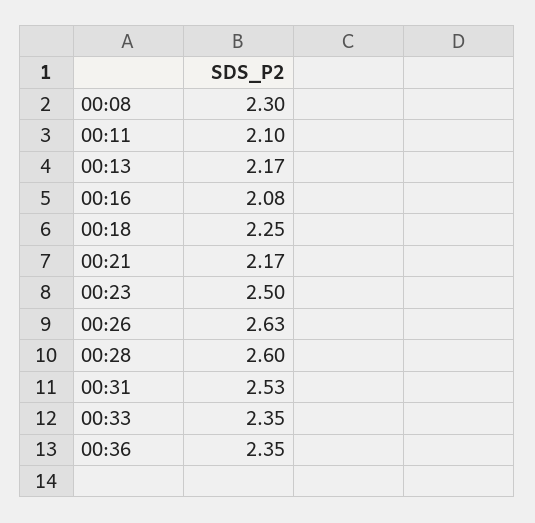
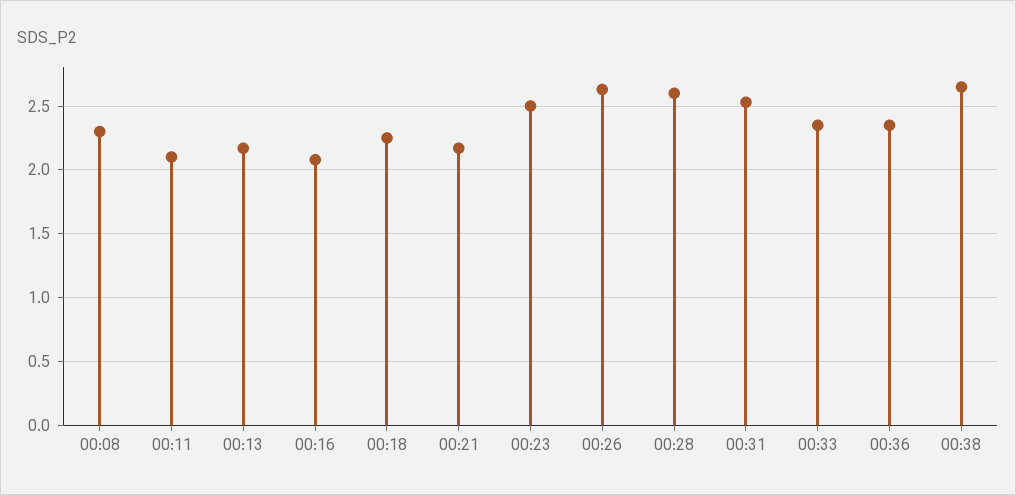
00:38: none -> 2.65

